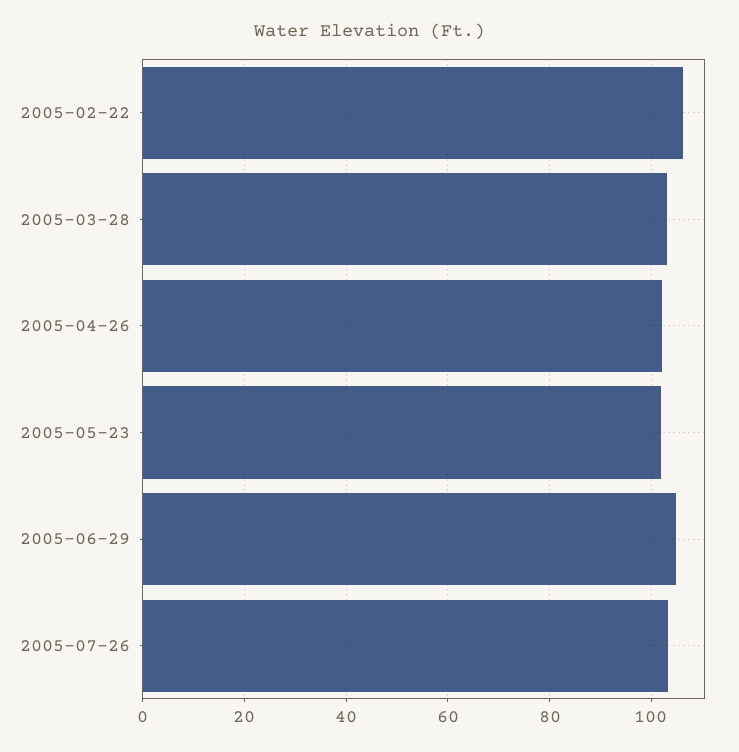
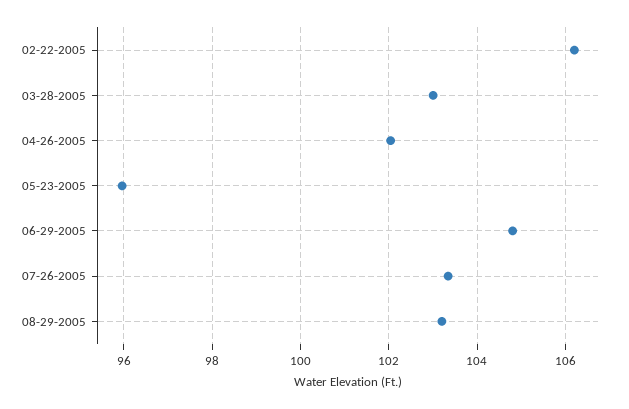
2005-05-23: 102 -> 96
08-29-2005: none -> 103.2

